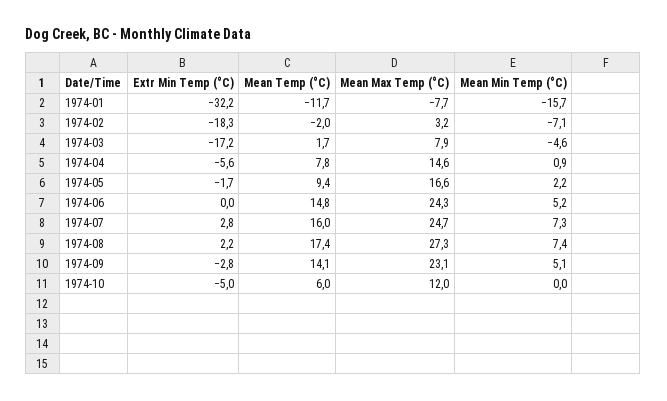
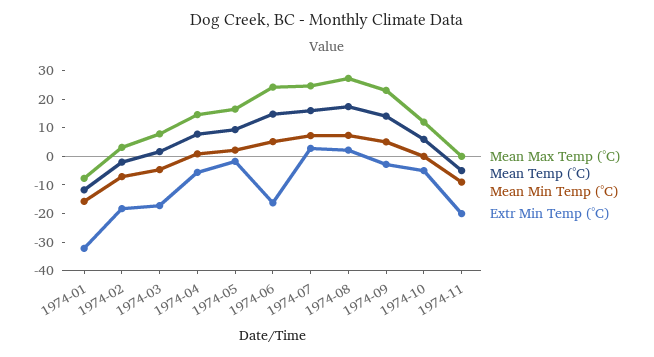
Extr Min Temp (°C), 1974-06: 0 -> -15
Mean Max Temp (°C), 1974-11: none -> 0
Mean Temp (°C), 1974-11: none -> -5
Mean Min Temp (°C), 1974-11: none -> -10
Extr Min Temp (°C), 1974-11: none -> -20

